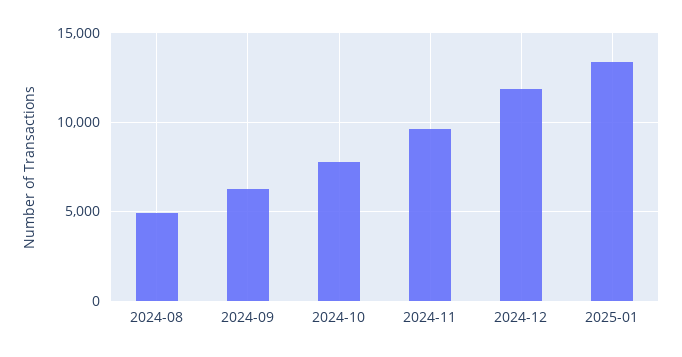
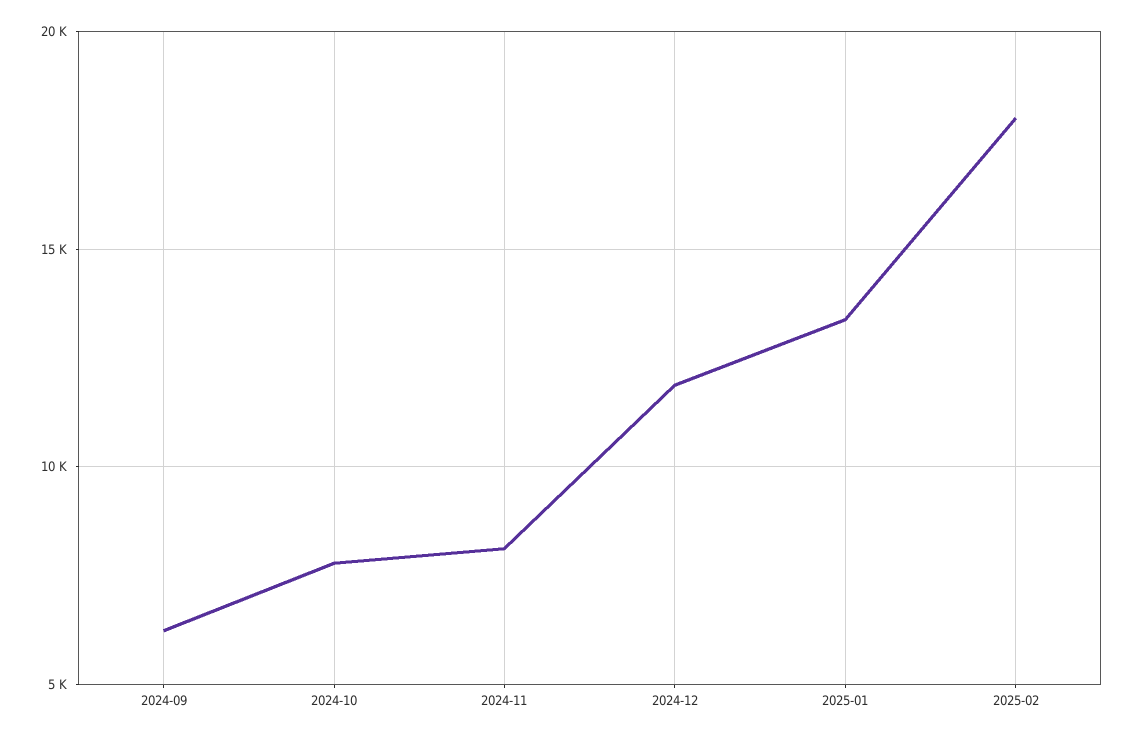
2024-08: 5000 -> none
2024-11: 9500 -> 8000
2025-02: none -> 18000

